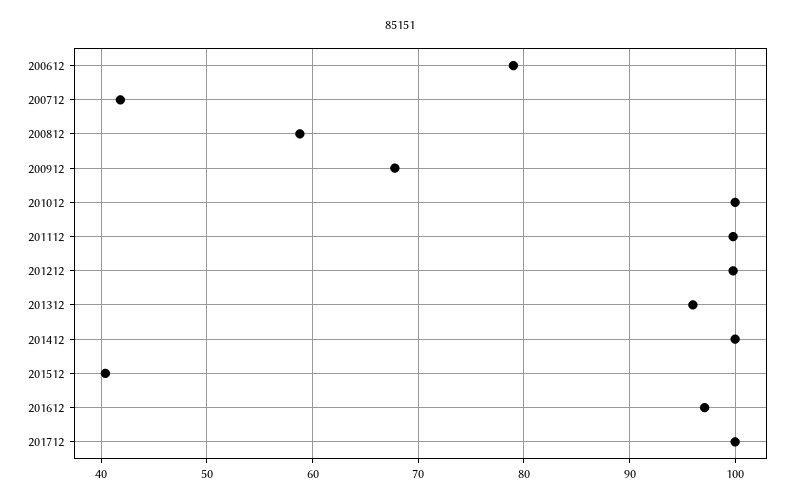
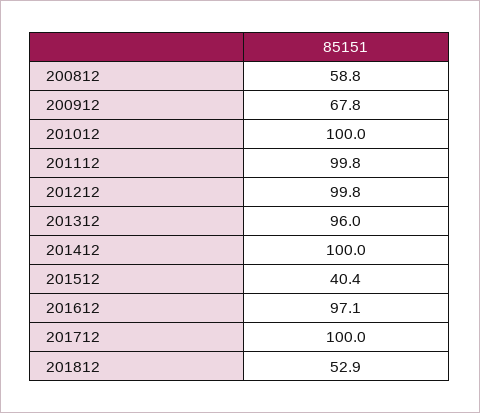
200612: 79 -> none
200712: 42 -> none
201812: none -> 52.9

